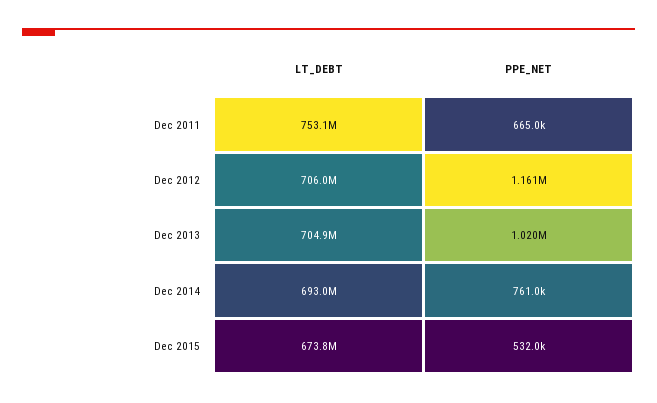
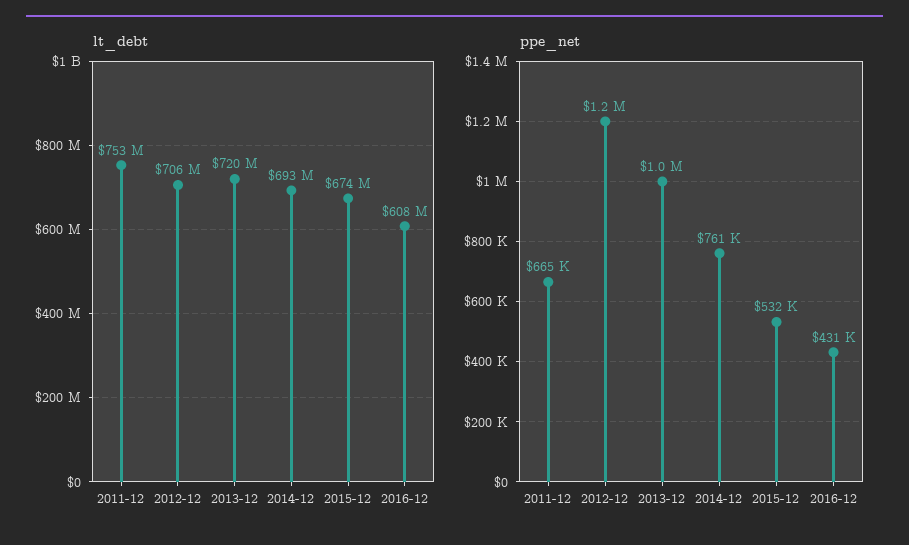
LT_DEBT, Dec 2013: 704900000 -> 720000000
LT_DEBT, 2016-12: none -> 608000000
PPE_NET, 2016-12: none -> 431000

